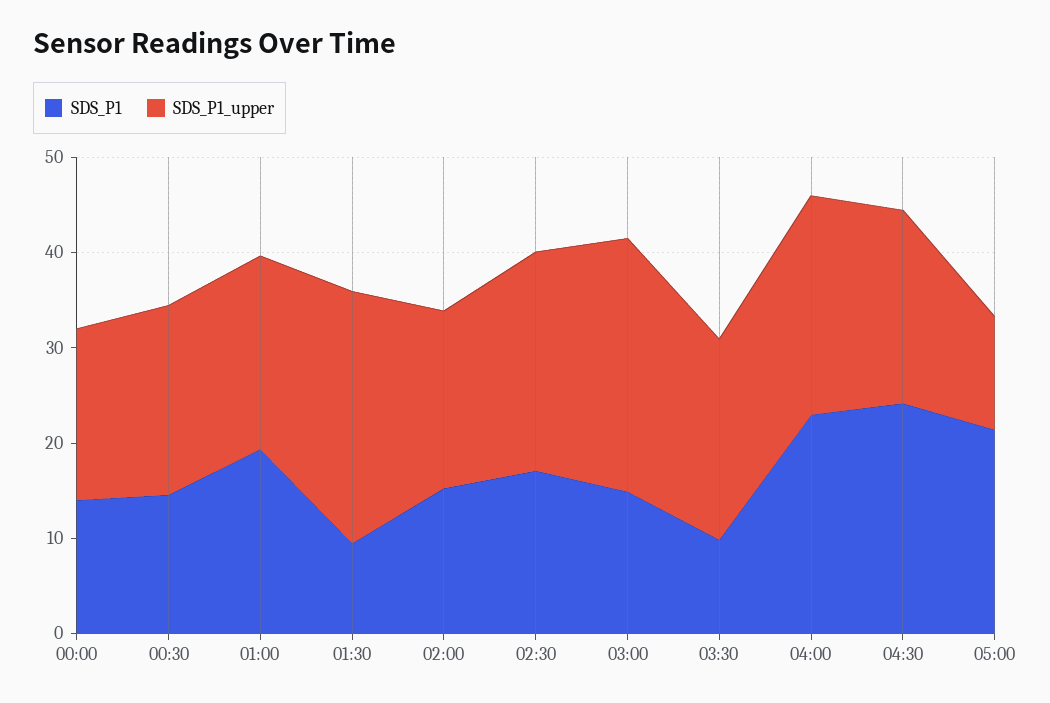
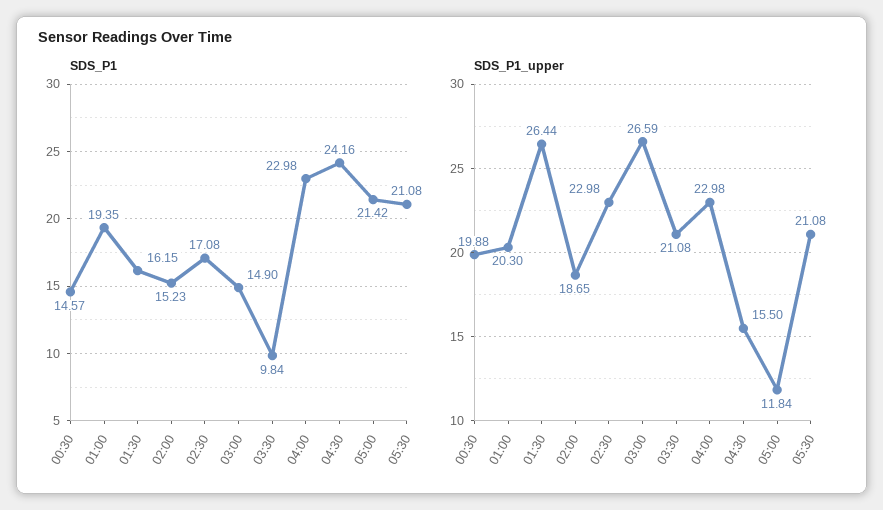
SDS_P1, 00:00: 14 -> none
SDS_P1_upper, 00:00: 18 -> none
SDS_P1, 01:30: 10 -> 16.15
SDS_P1_upper, 04:30: 20 -> 15.5
SDS_P1, 05:30: none -> 21.08
SDS_P1_upper, 05:30: none -> 21.08

